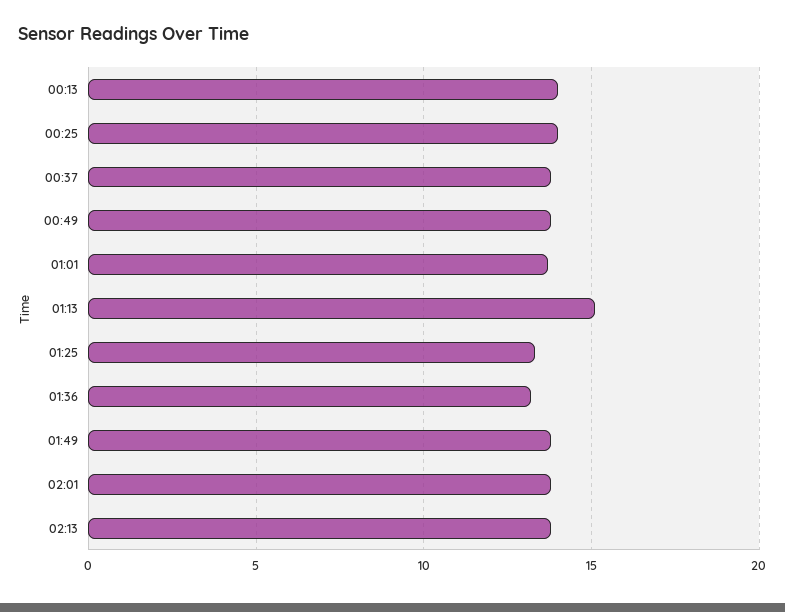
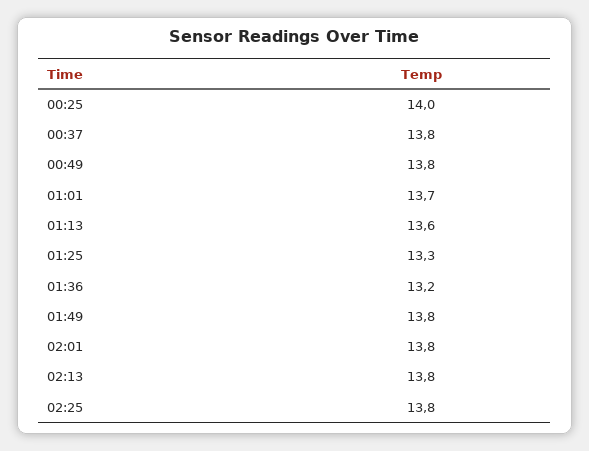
00:13: 14 -> none
01:13: 15 -> 13.6
02:25: none -> 13.8

